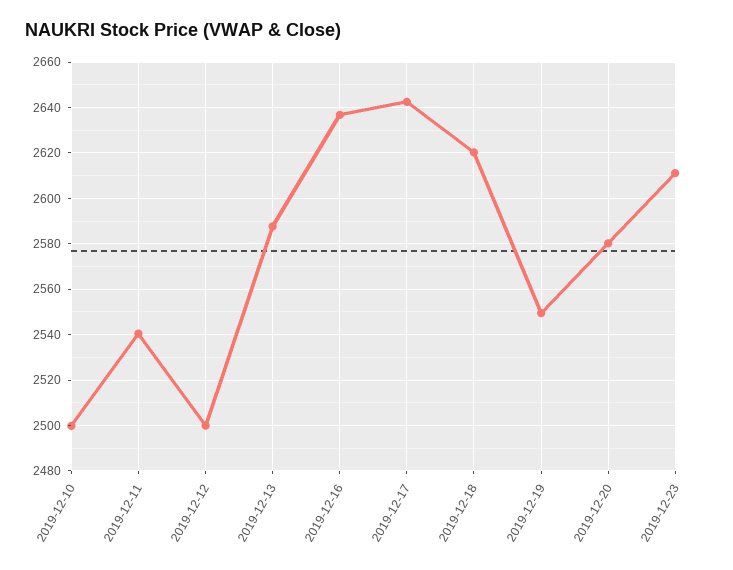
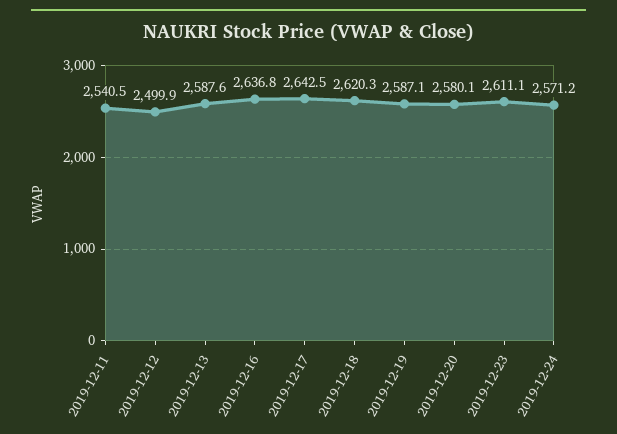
2019-12-10: 2500 -> none
2019-12-19: 2550 -> 2587.1
2019-12-24: none -> 2571.2

